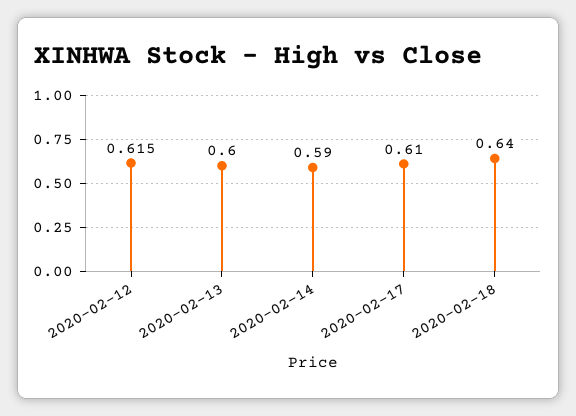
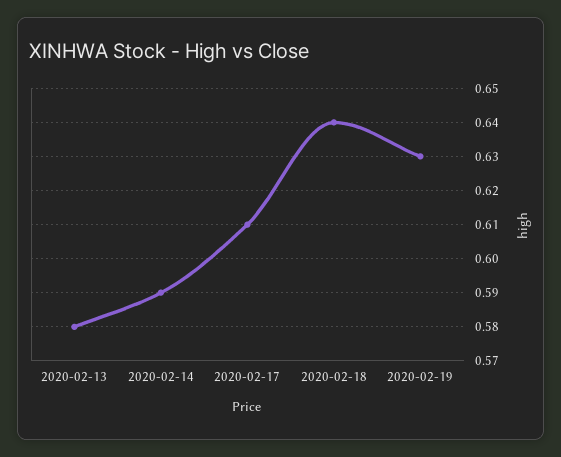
2020-02-12: 0.615 -> none
2020-02-13: 0.6 -> 0.58
2020-02-19: none -> 0.63

